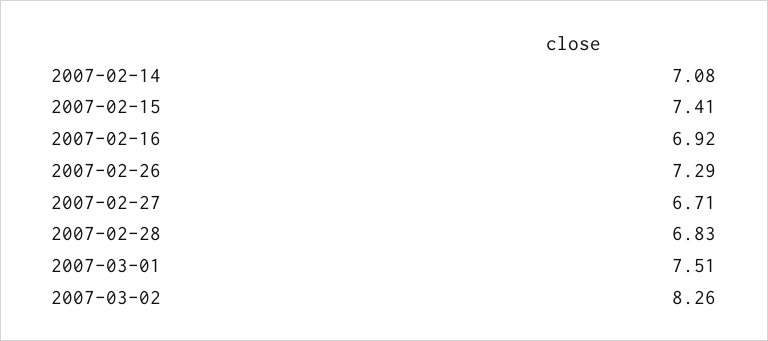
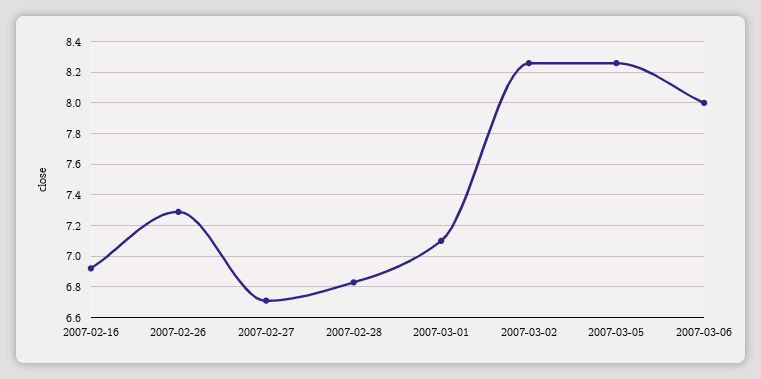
2007-02-14: 7.08 -> none
2007-02-15: 7.41 -> none
2007-03-01: 7.51 -> 7.1
2007-03-05: none -> 8.25
2007-03-06: none -> 8

